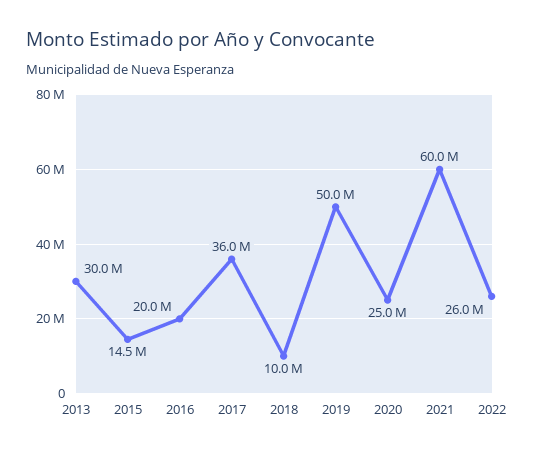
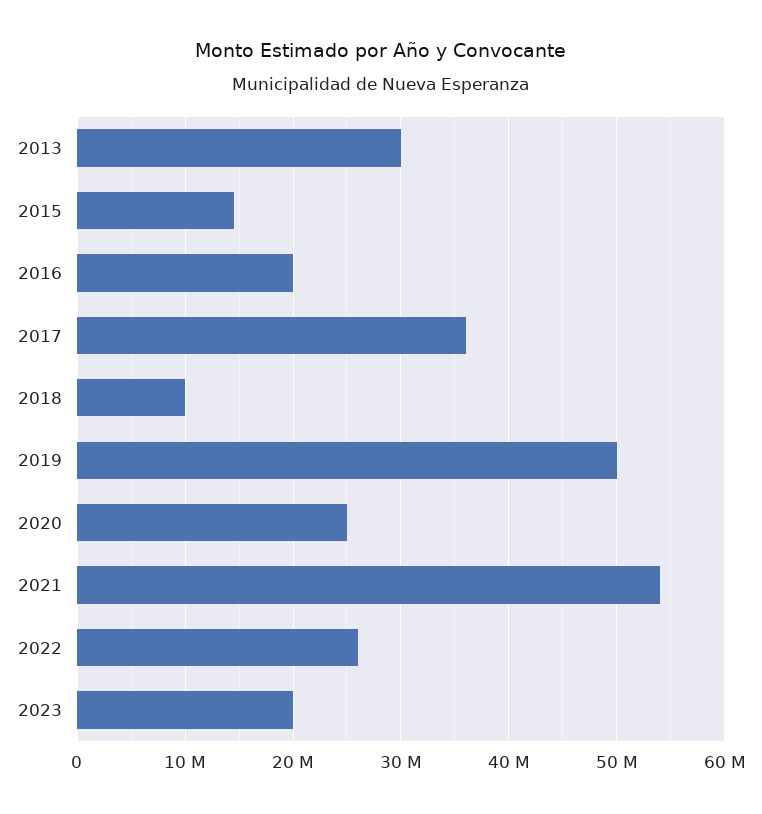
2021: 60000000 -> 54000000
2023: none -> 20000000

